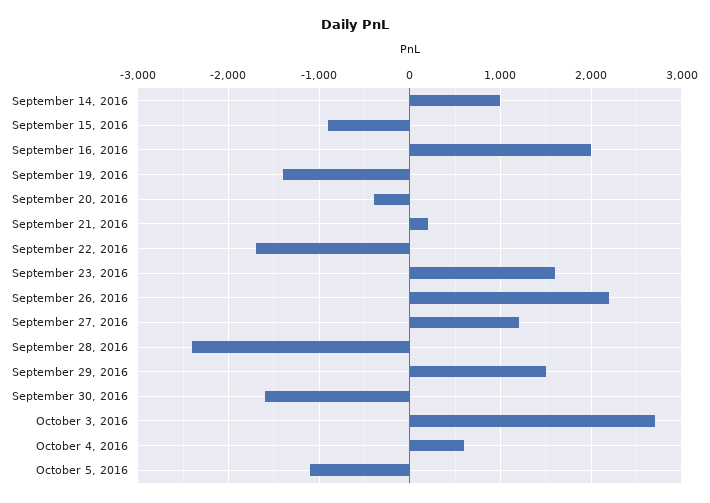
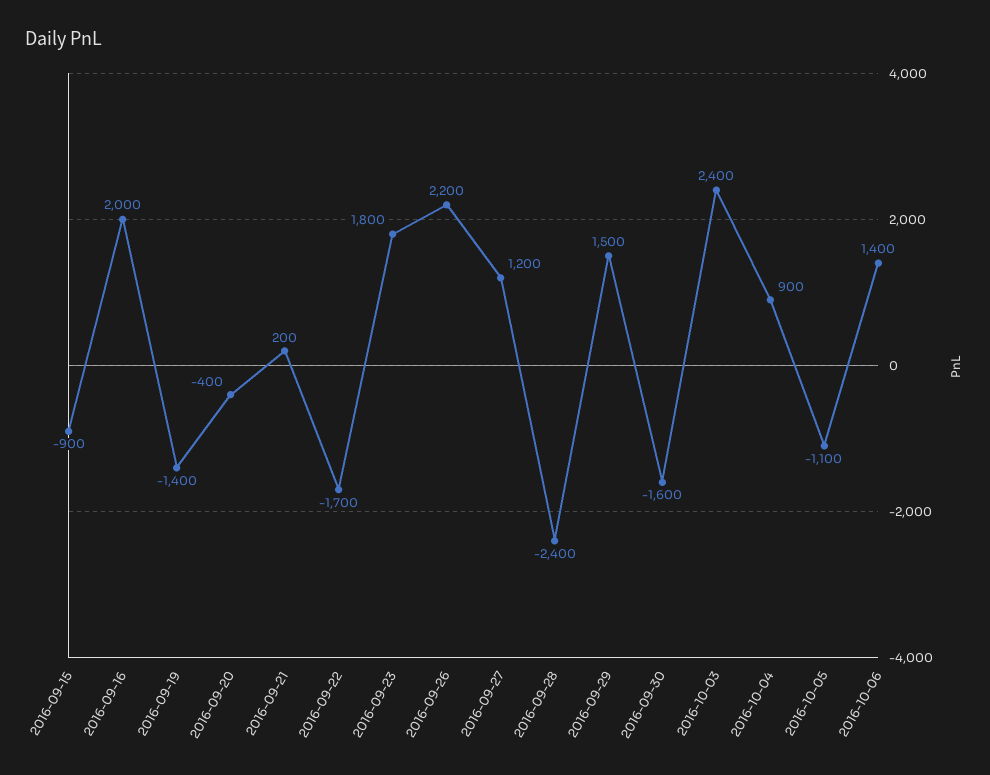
September 14, 2016: 1000 -> none
September 23, 2016: 1600 -> 1800
October 3, 2016: 2700 -> 2400
October 4, 2016: 600 -> 900
2016-10-06: none -> 1400

